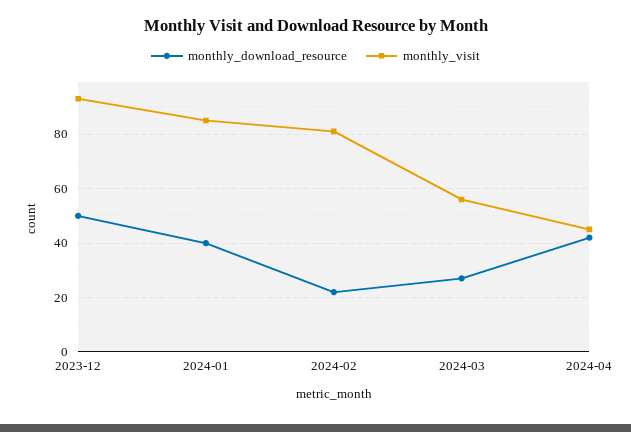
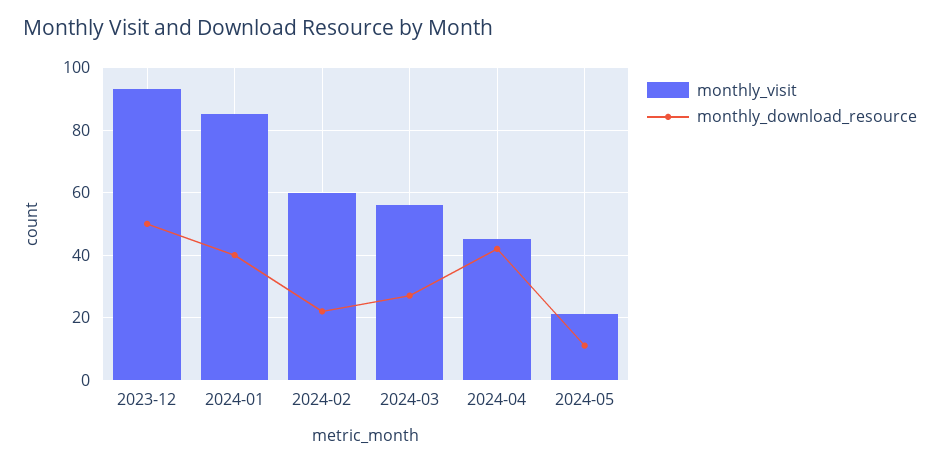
monthly_visit, 2024-02: 80 -> 60
monthly_visit, 2024-05: none -> 20
monthly_download_resource, 2024-05: none -> 10

